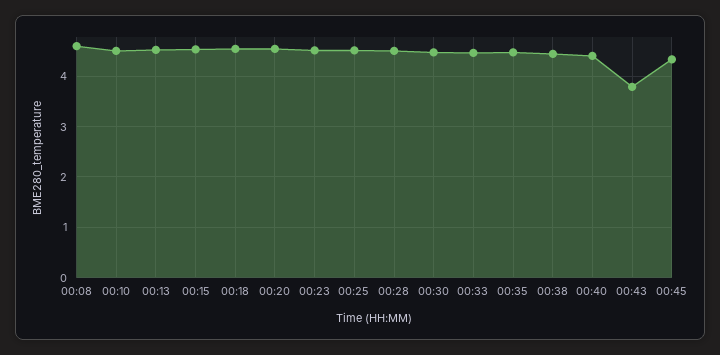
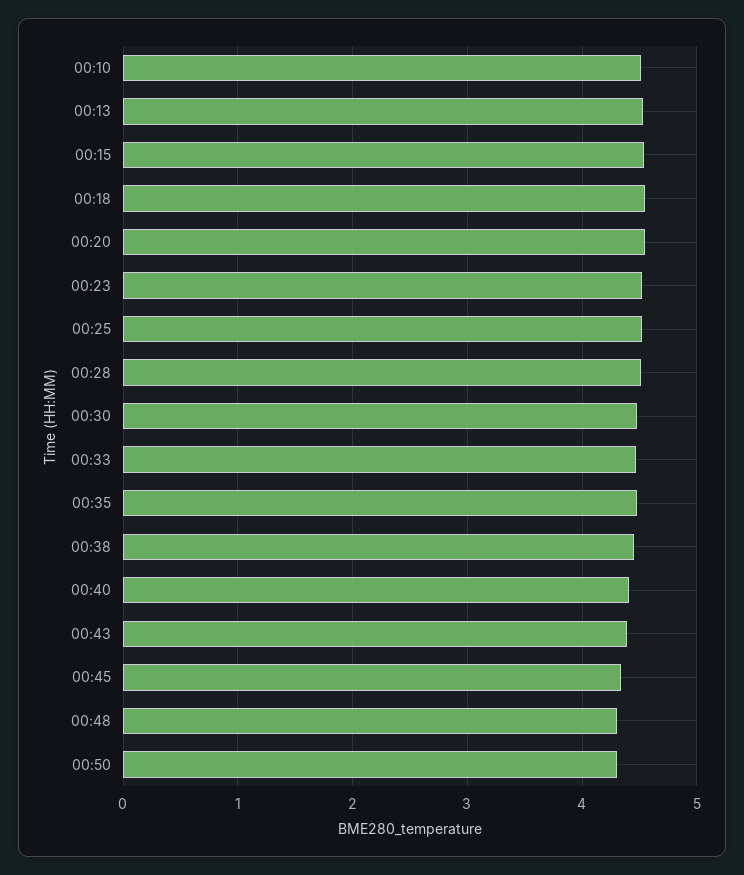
00:08: 4.6 -> none
00:43: 3.8 -> 4.4
00:48: none -> 4.3
00:50: none -> 4.3

